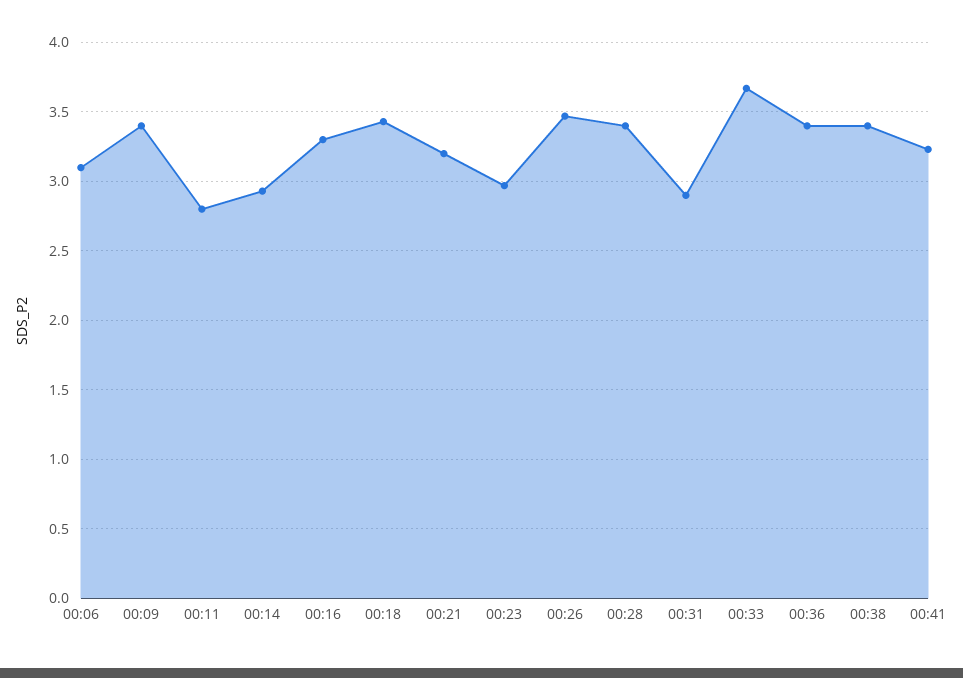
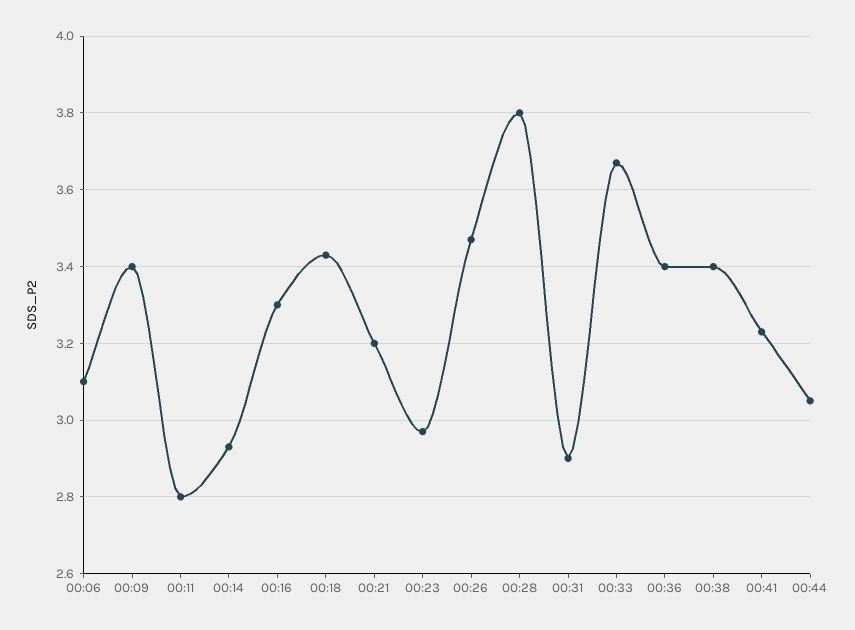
00:28: 3.4 -> 3.8
00:44: none -> 3.05

